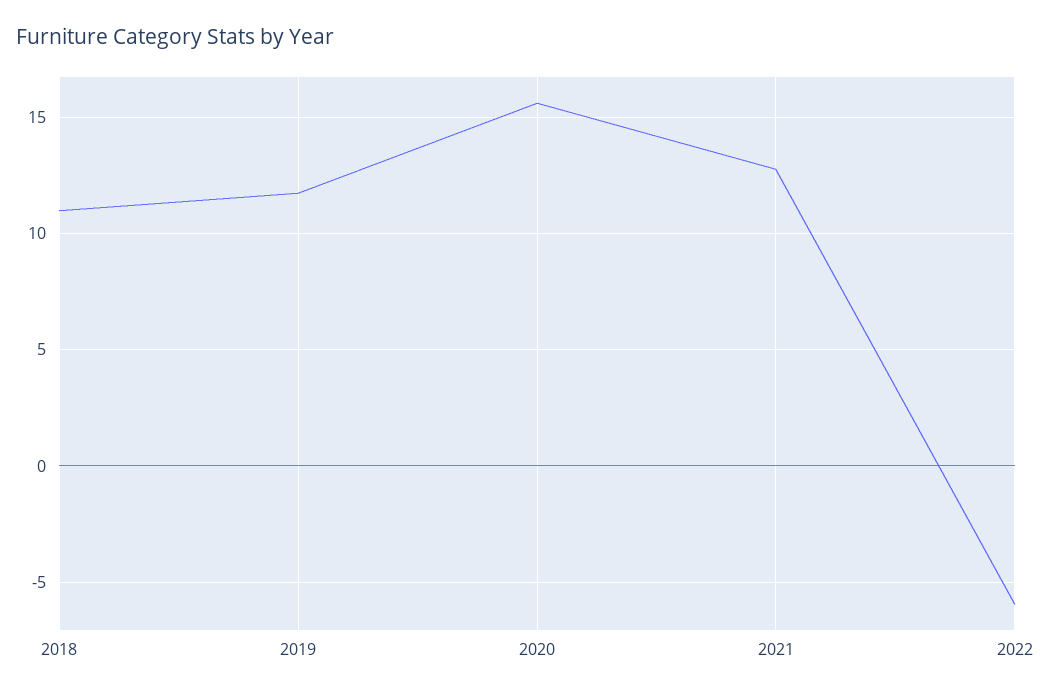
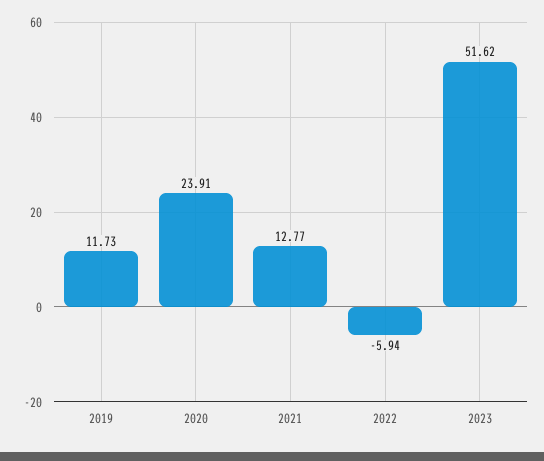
2018: 11 -> none
2020: 15.5 -> 23.91
2023: none -> 51.62

